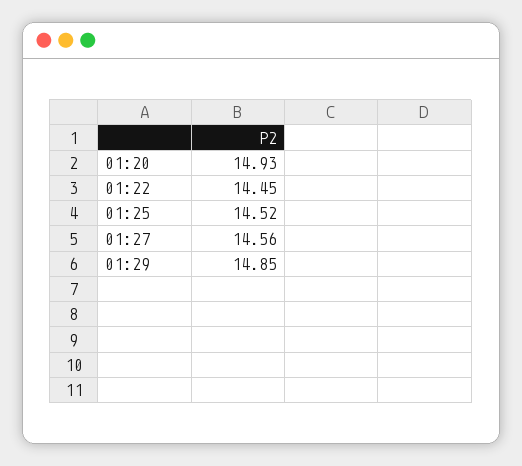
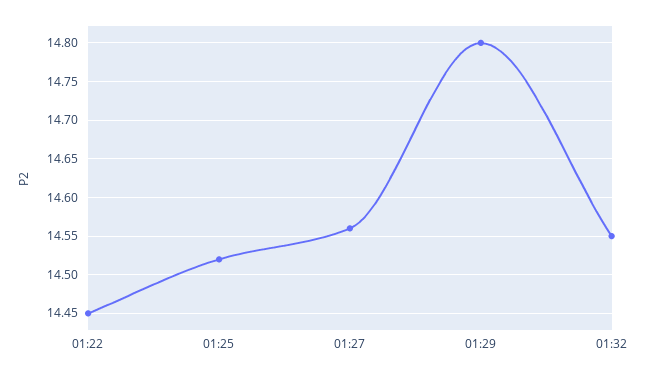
01:20: 14.93 -> none
01:29: 14.85 -> 14.8
01:32: none -> 14.55

